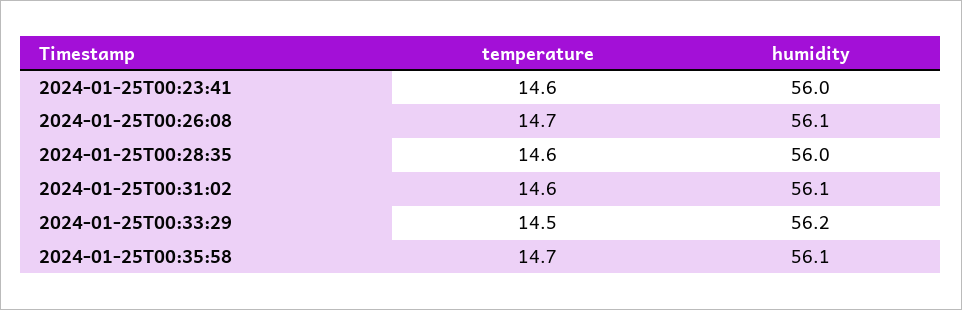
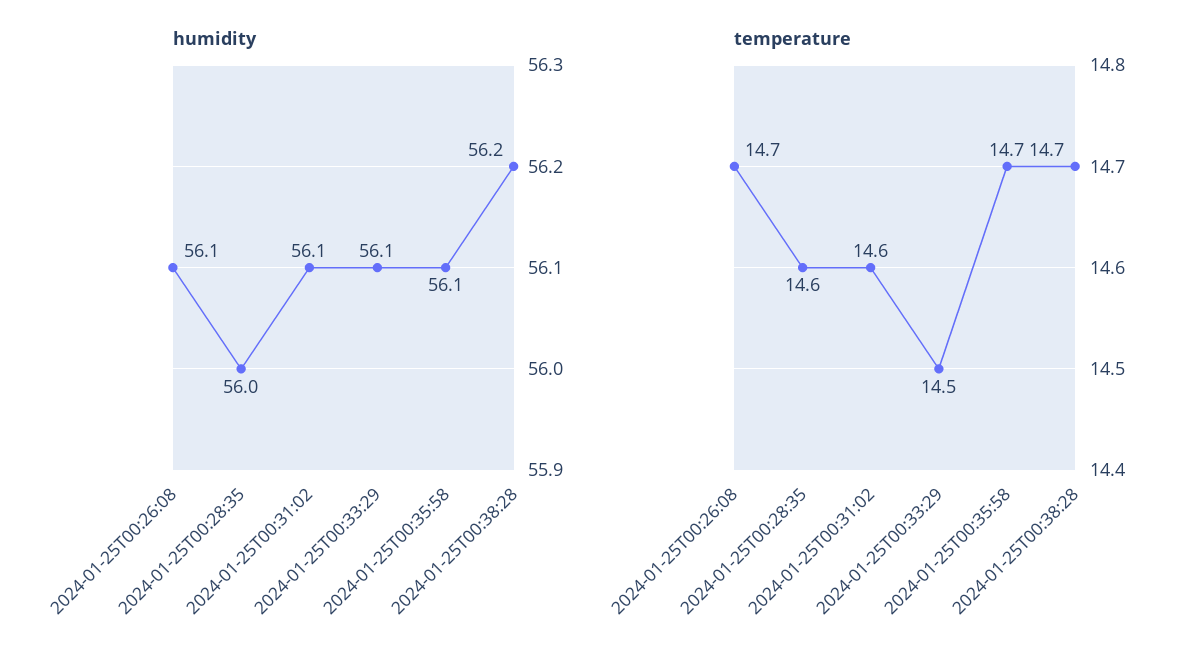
temperature, 2024-01-25T00:23:41: 14.6 -> none
humidity, 2024-01-25T00:23:41: 56 -> none
humidity, 2024-01-25T00:33:29: 56.2 -> 56.1
humidity, 2024-01-25T00:38:28: none -> 56.2
temperature, 2024-01-25T00:38:28: none -> 14.7

